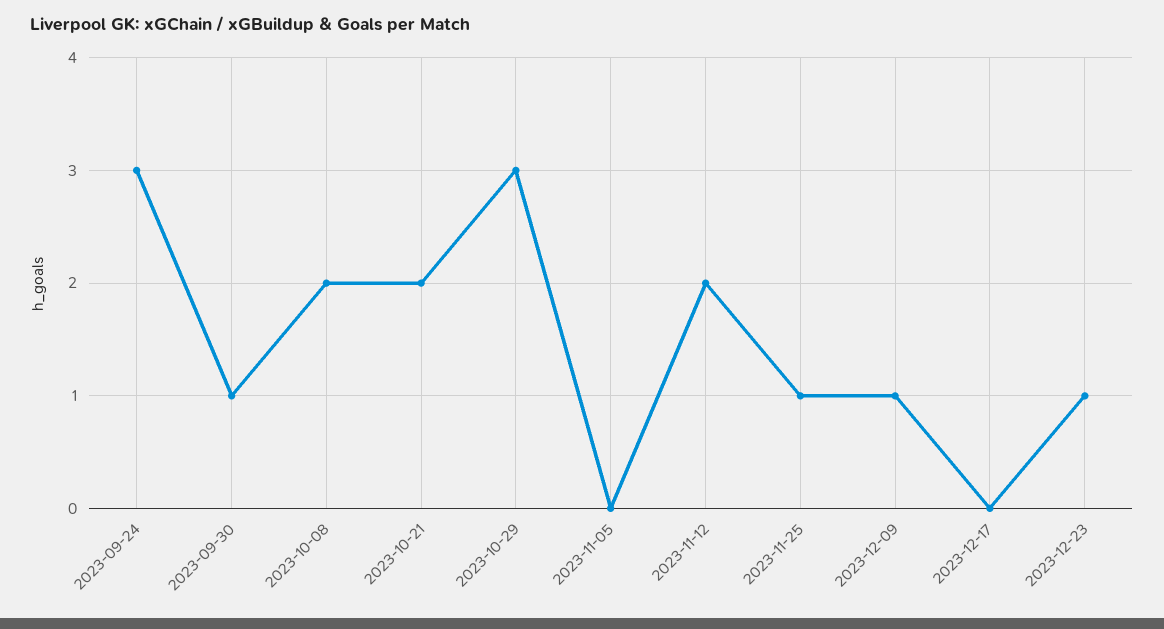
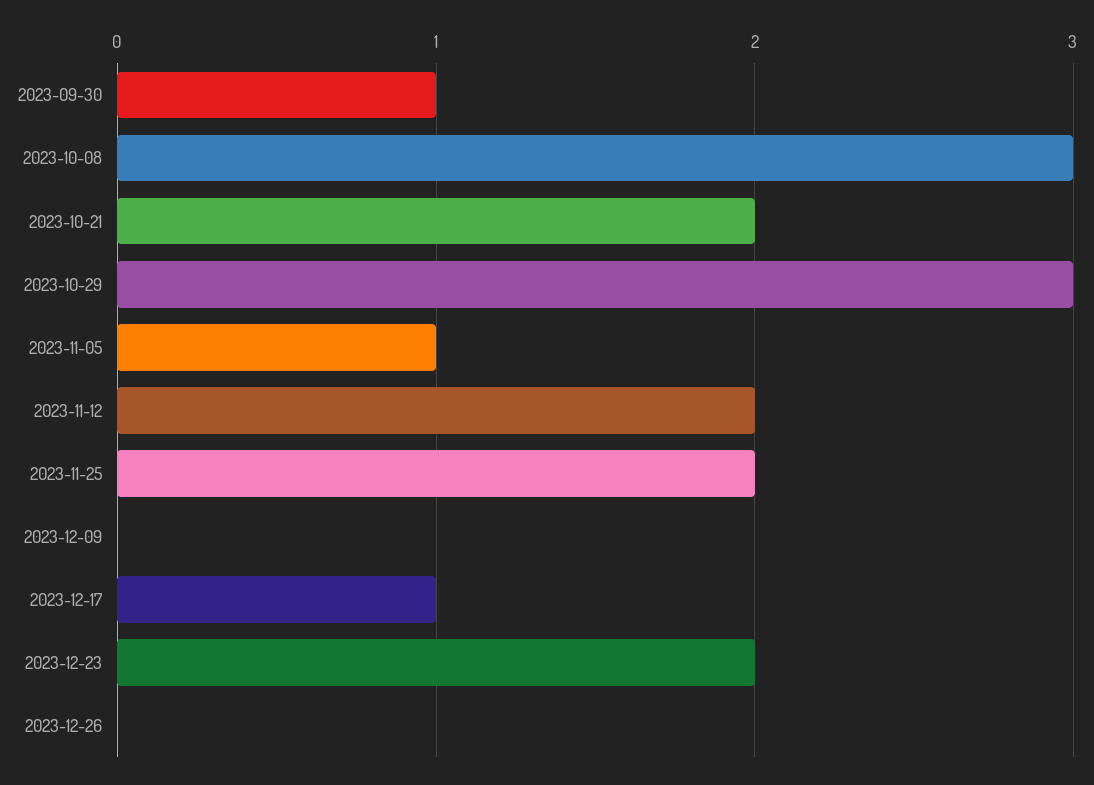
2023-09-24: 3 -> none
2023-10-08: 2 -> 3
2023-11-05: 0 -> 1
2023-11-25: 1 -> 2
2023-12-09: 1 -> 0
2023-12-17: 0 -> 1
2023-12-23: 1 -> 2
2023-12-26: none -> 0

